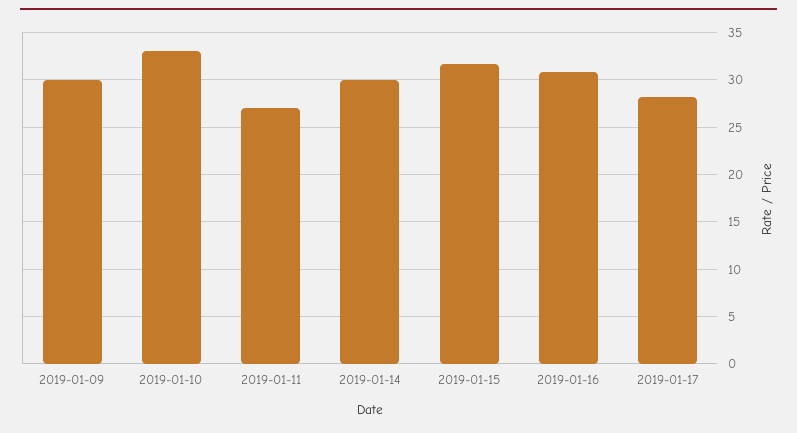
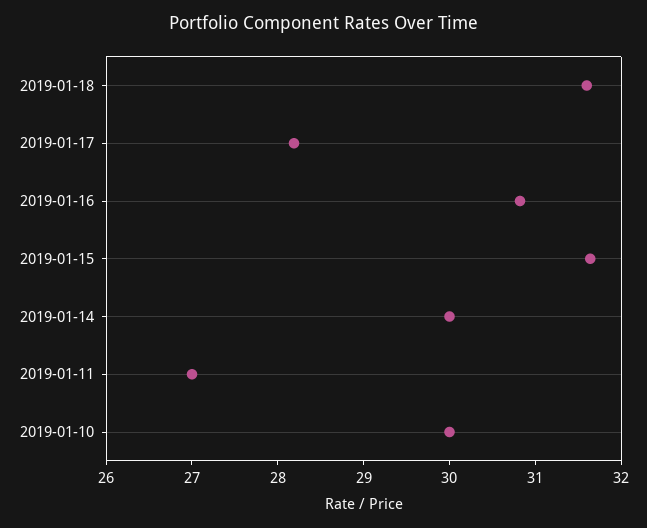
2019-01-09: 30 -> none
2019-01-10: 33 -> 30
2019-01-18: none -> 31.6

